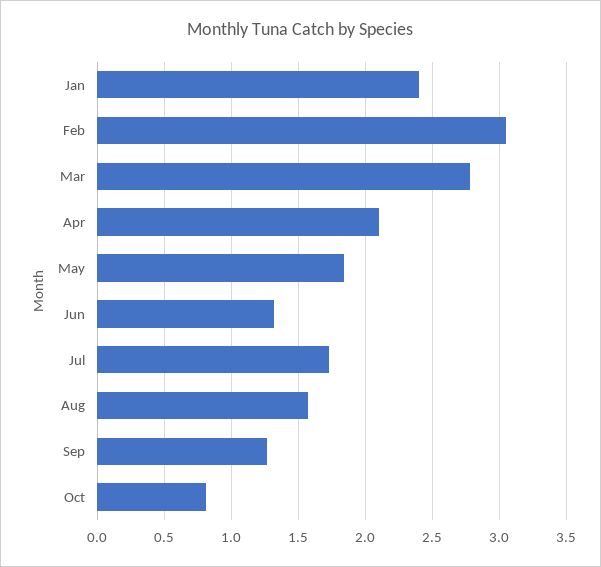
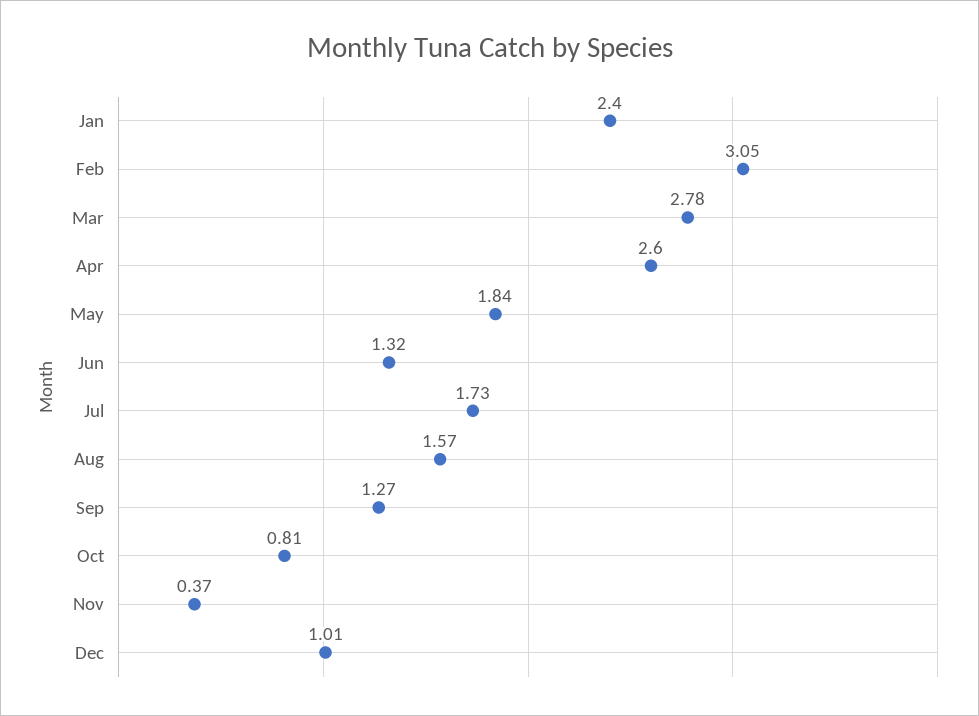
Apr: 2.1 -> 2.6
Nov: none -> 0.37
Dec: none -> 1.01

